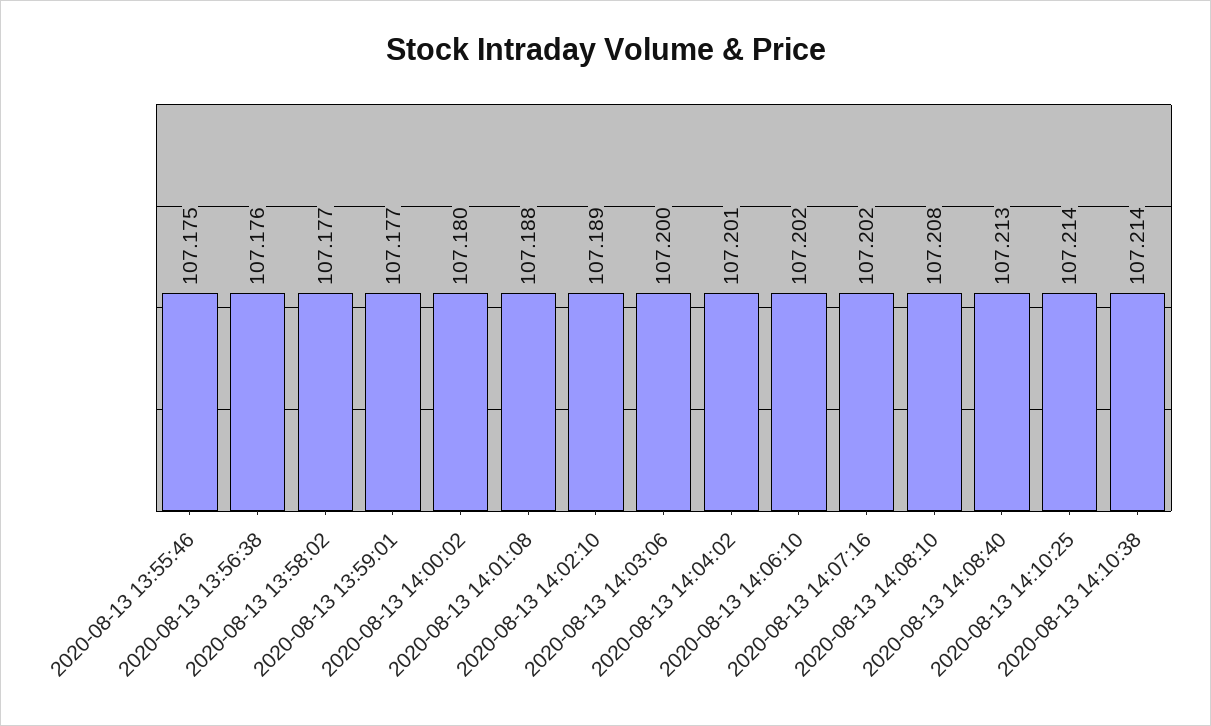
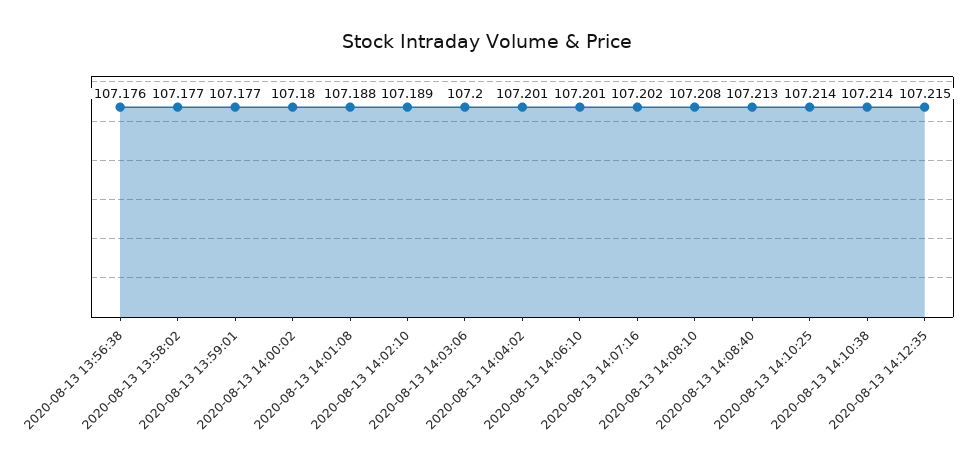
2020-08-13 13:55:46: 107.175 -> none
2020-08-13 14:06:10: 107.202 -> 107.201
2020-08-13 14:12:35: none -> 107.215

